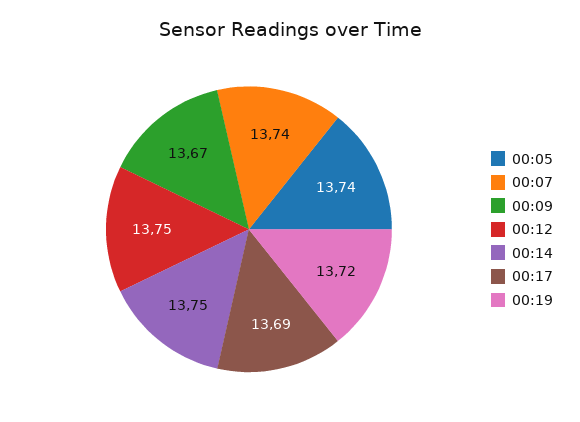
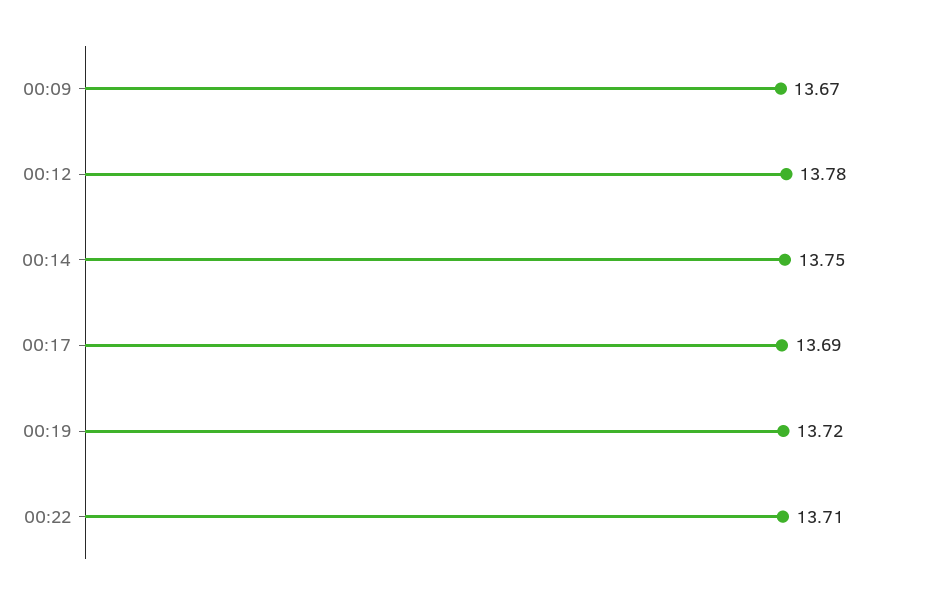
00:05: 13.74 -> none
00:07: 13.74 -> none
00:12: 13.75 -> 13.78
00:22: none -> 13.71

